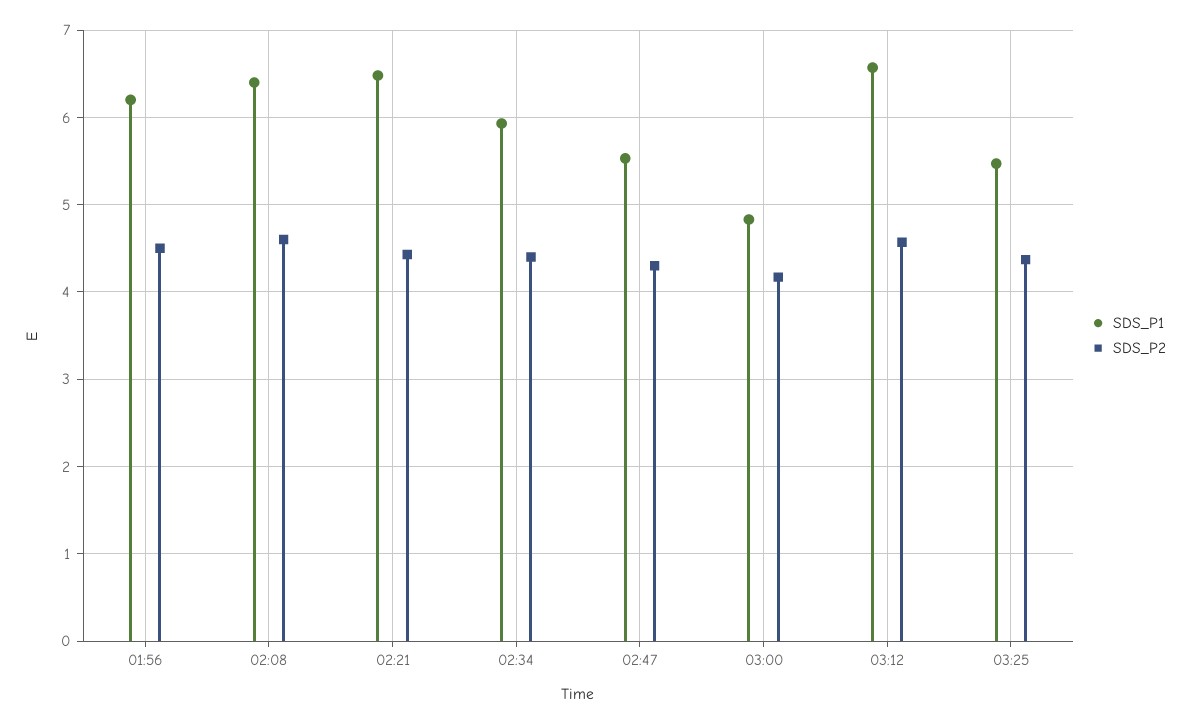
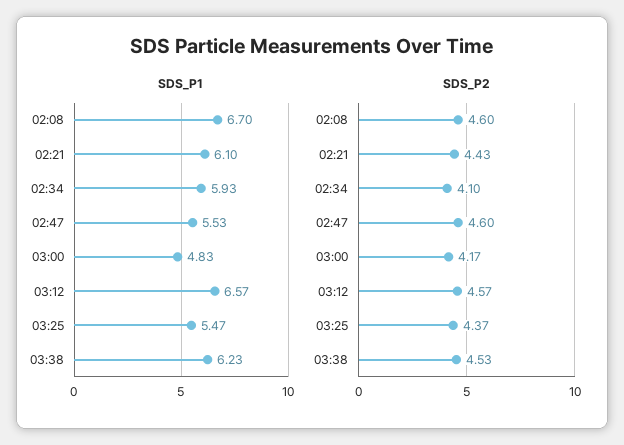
SDS_P1, 01:56: 6.2 -> none
SDS_P2, 01:56: 4.5 -> none
SDS_P1, 02:08: 6.4 -> 6.7
SDS_P1, 02:21: 6.5 -> 6.1
SDS_P2, 02:34: 4.4 -> 4.1
SDS_P2, 02:47: 4.3 -> 4.6
SDS_P1, 03:38: none -> 6.23
SDS_P2, 03:38: none -> 4.53

